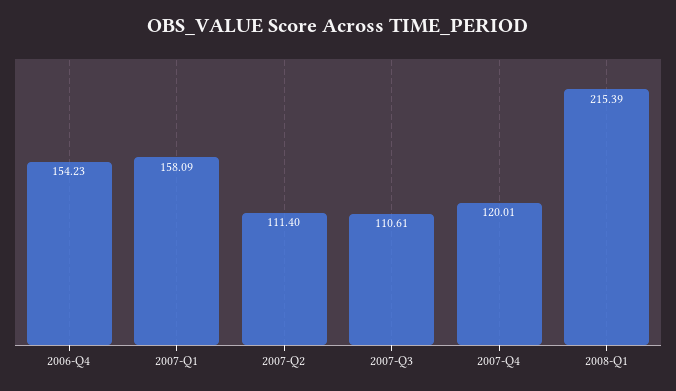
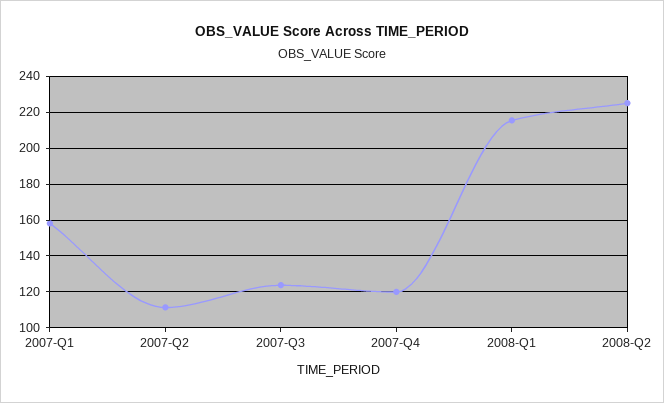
2006-Q4: 154.23 -> none
2007-Q3: 110.61 -> 125
2008-Q2: none -> 225

